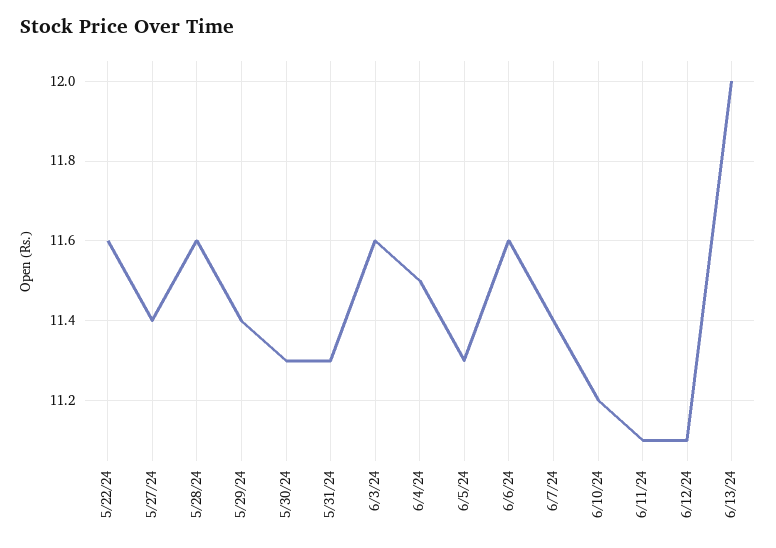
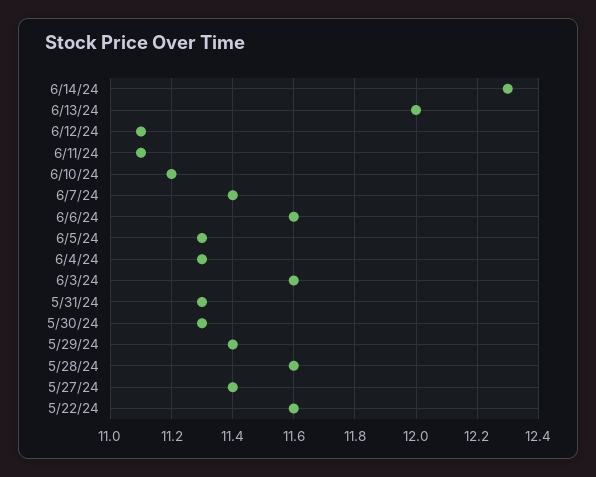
6/4/24: 11.5 -> 11.3
6/14/24: none -> 12.3

